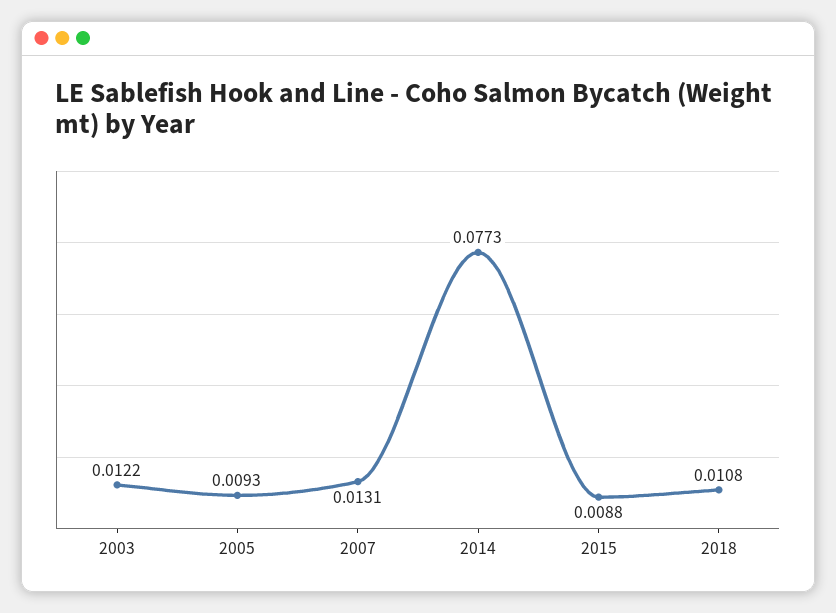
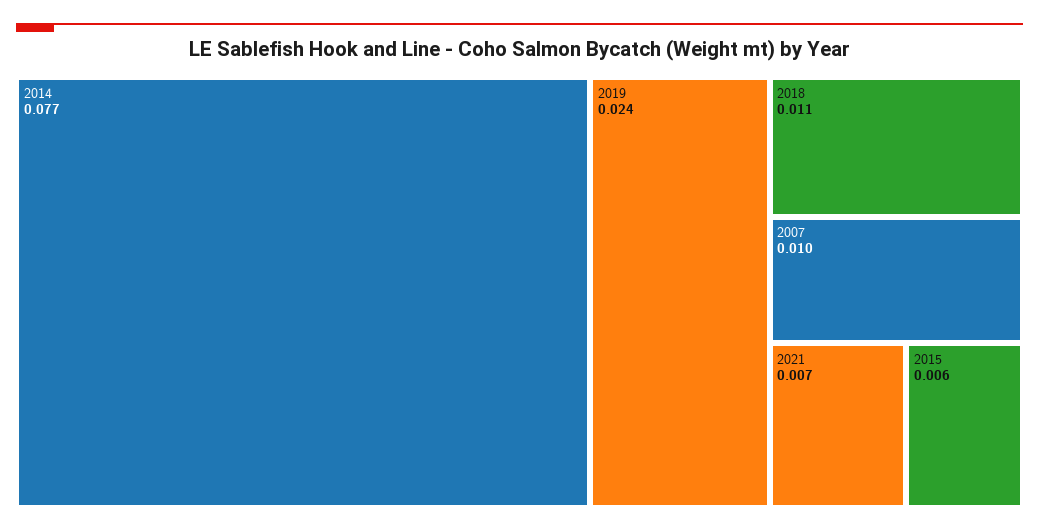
2003: 0.0122 -> none
2005: 0.0093 -> none
2007: 0.0131 -> 0.01
2015: 0.0088 -> 0.006
2019: none -> 0.024
2021: none -> 0.007

